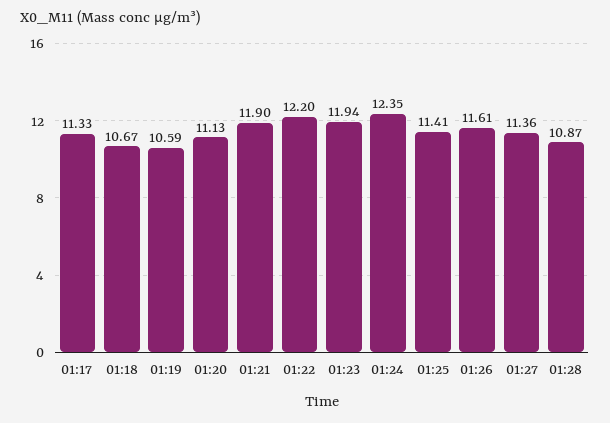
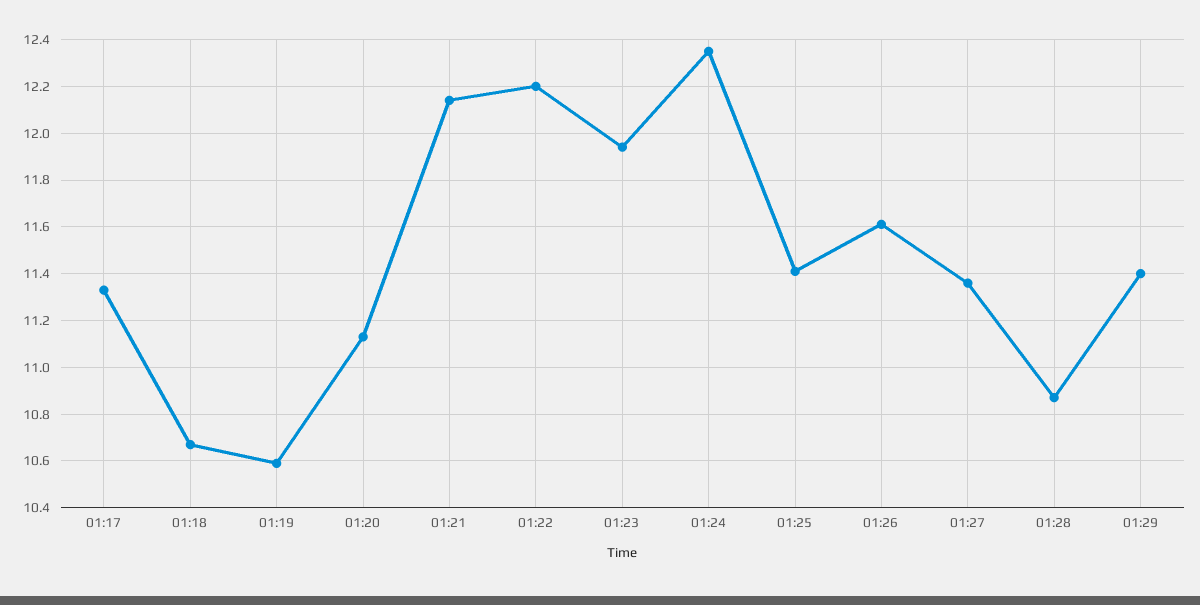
01:21: 11.9 -> 12.15
01:29: none -> 11.4

